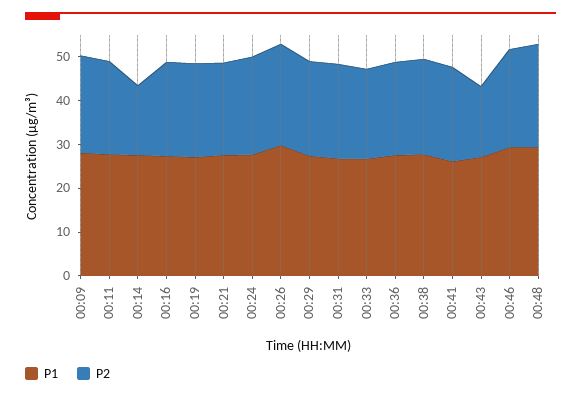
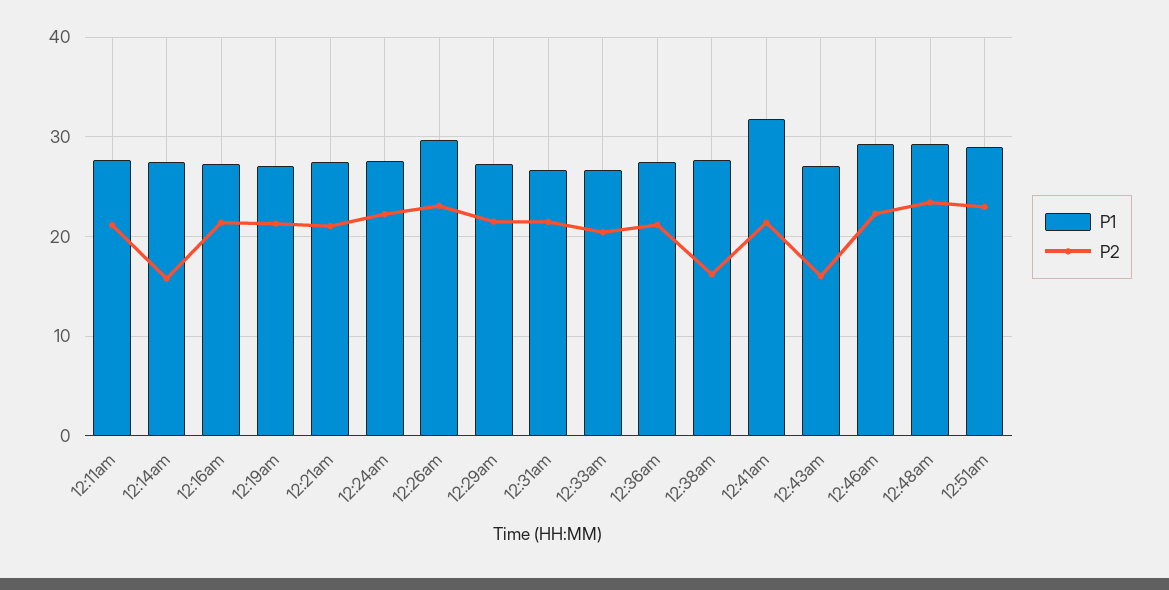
P1, 00:09: 28 -> none
P2, 00:09: 22 -> none
P2, 00:38: 22 -> 16
P1, 00:41: 26 -> 32
P1, 12:51am: none -> 29
P2, 12:51am: none -> 23

